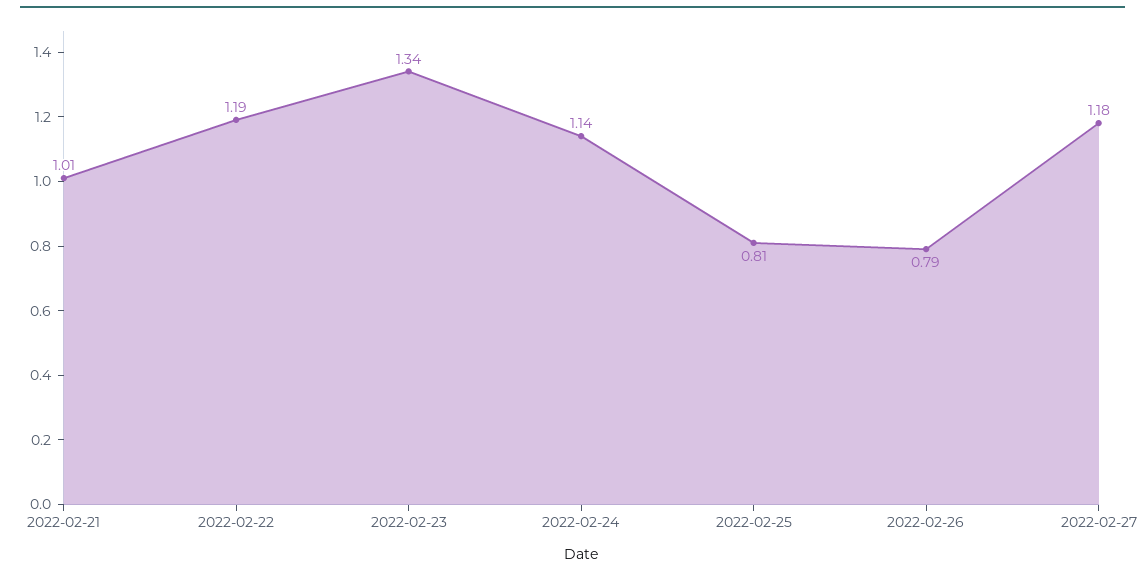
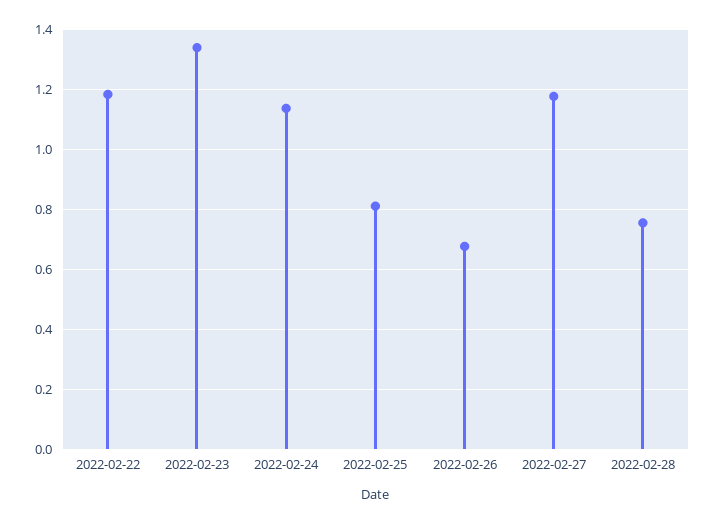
2022-02-21: 1.01 -> none
2022-02-26: 0.79 -> 0.675
2022-02-28: none -> 0.75

